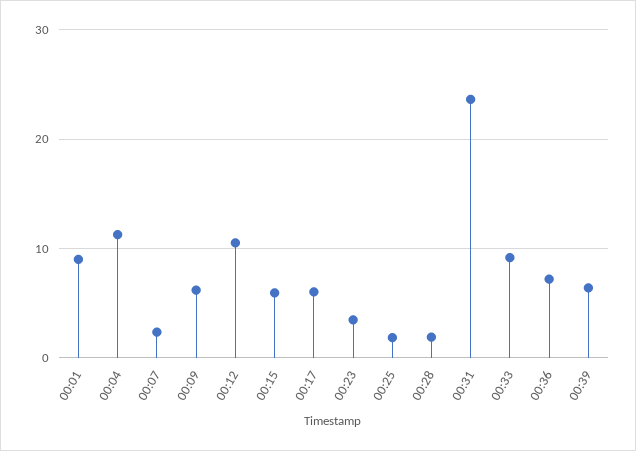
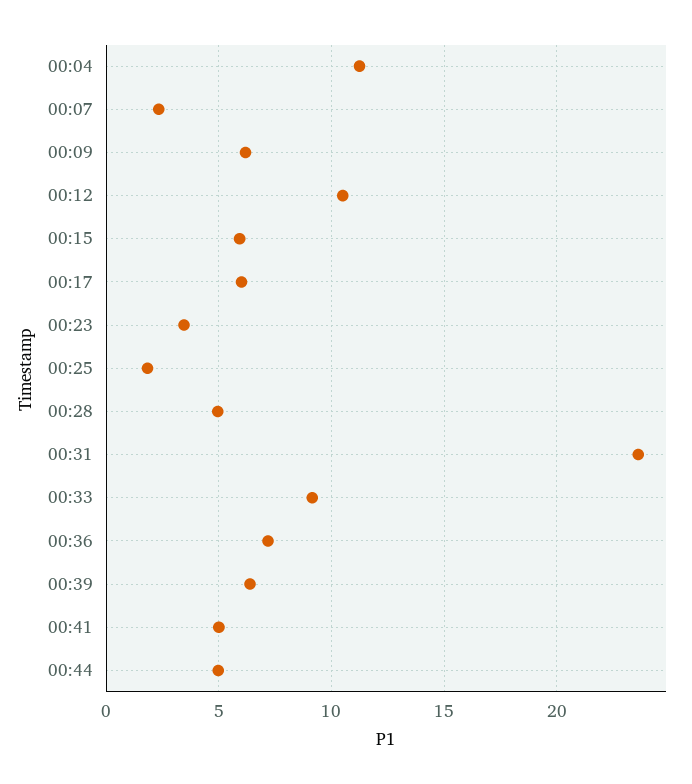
00:01: 9 -> none
00:28: 2 -> 5
00:41: none -> 5
00:44: none -> 5

